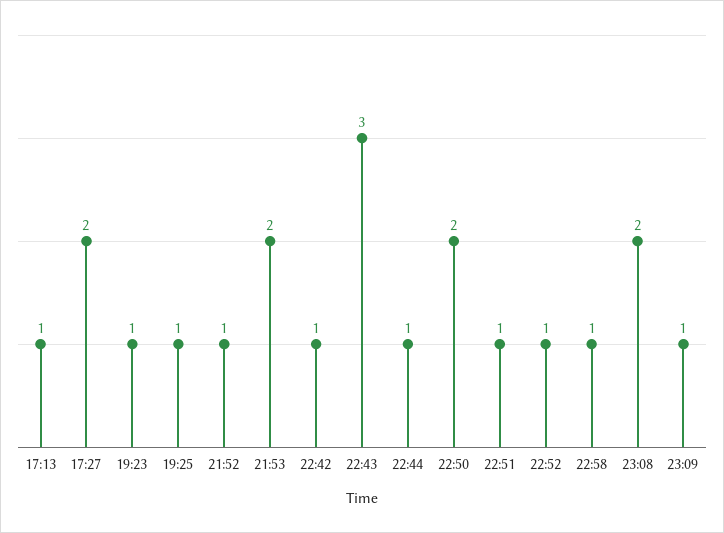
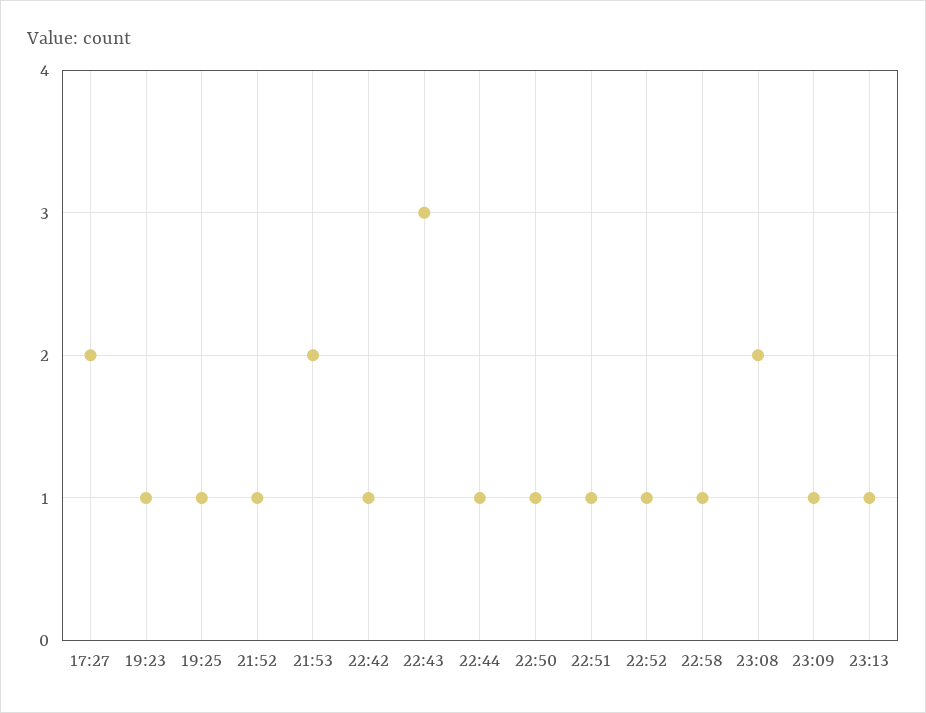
17:13: 1 -> none
22:50: 2 -> 1
23:13: none -> 1

